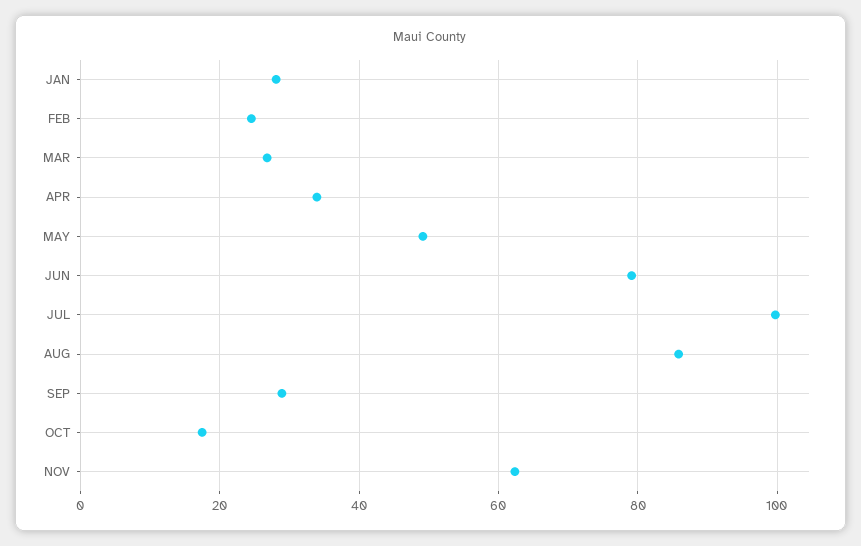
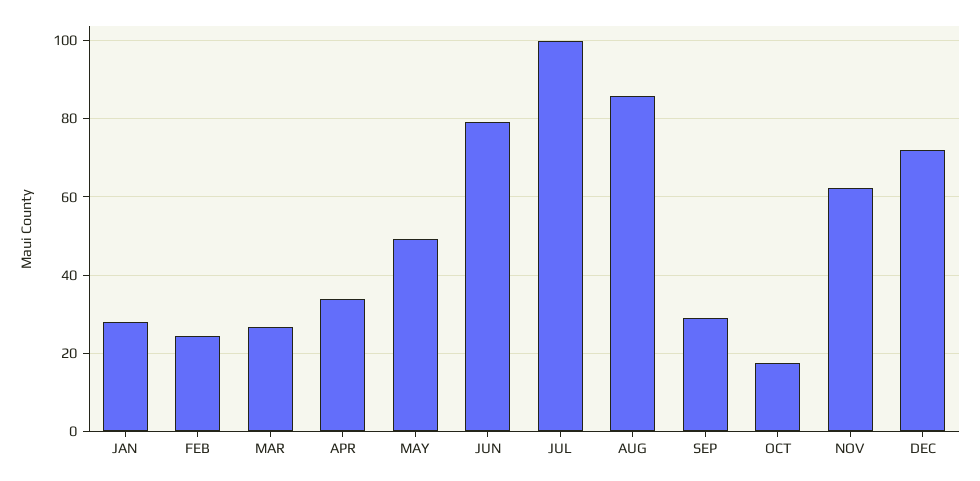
DEC: none -> 72

